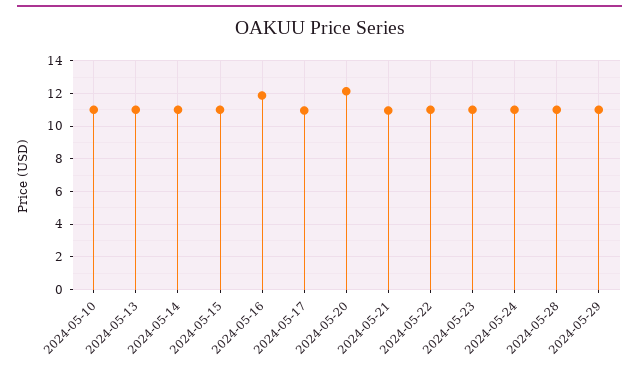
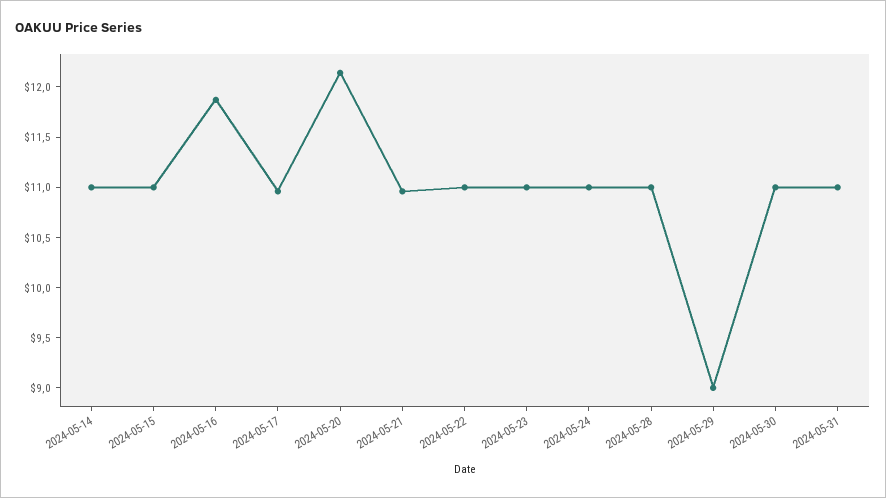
2024-05-10: 11 -> none
2024-05-13: 11 -> none
2024-05-29: 11 -> 9
2024-05-30: none -> 11
2024-05-31: none -> 11

